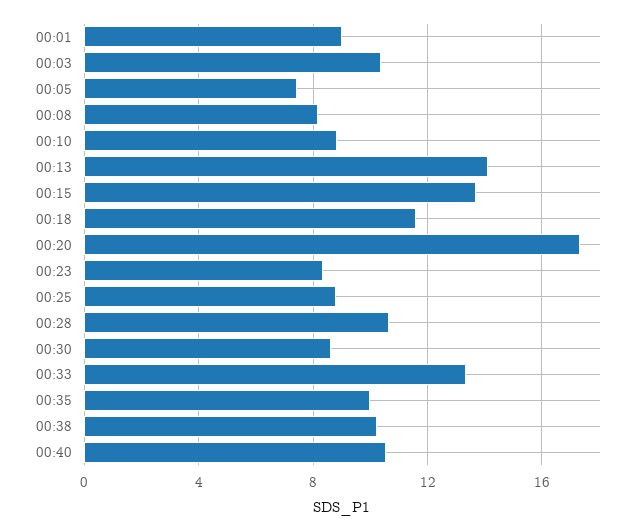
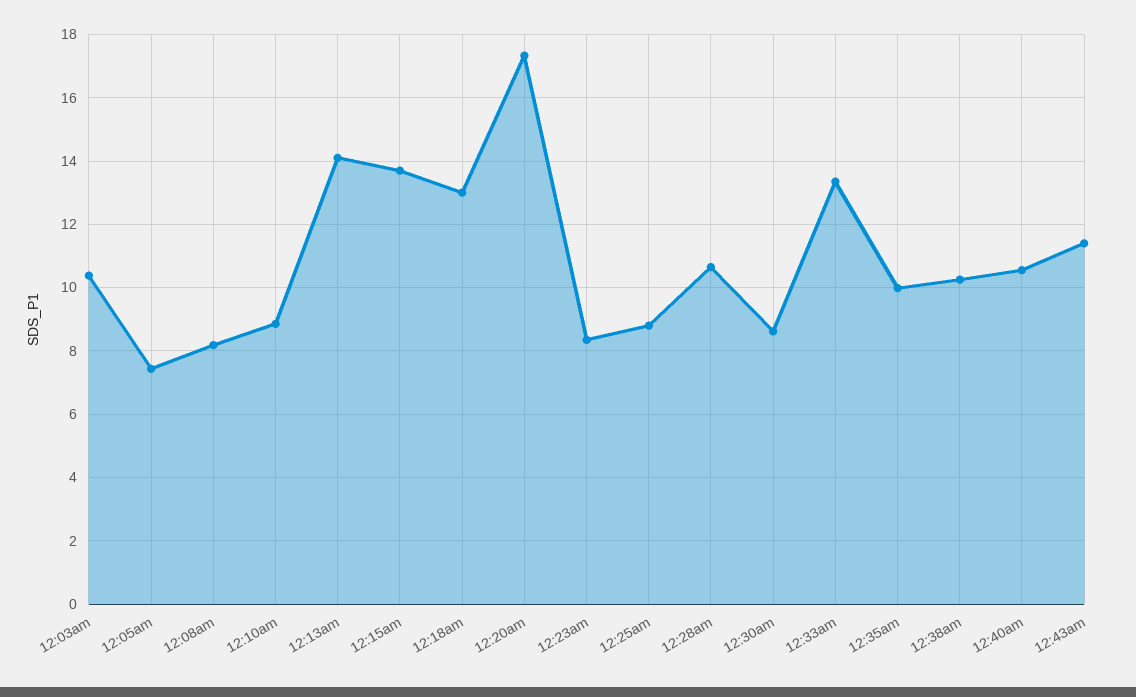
00:01: 9 -> none
00:18: 11.5 -> 13
12:43am: none -> 11.4

